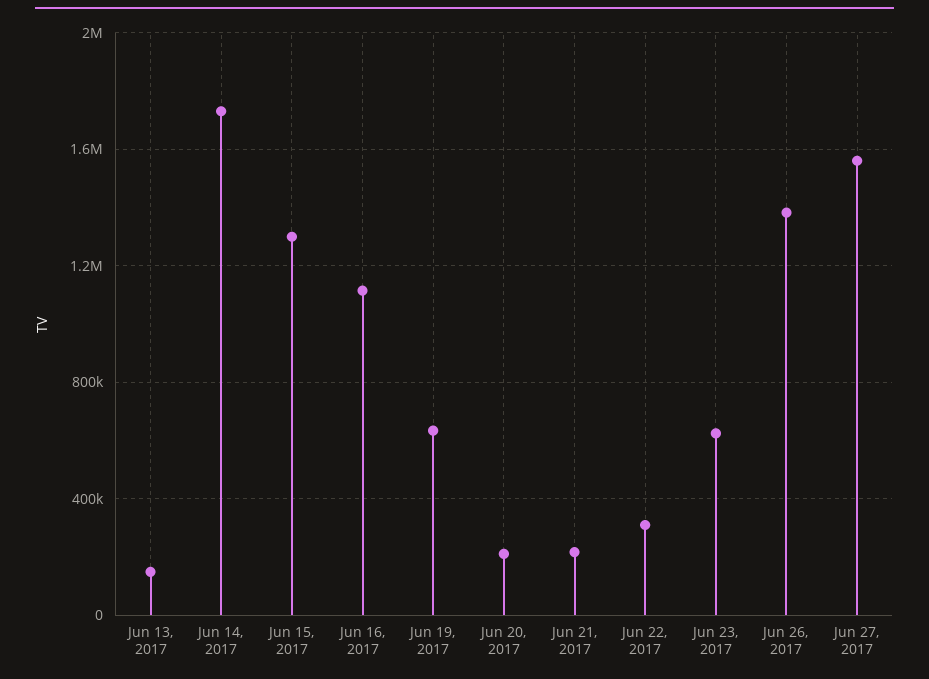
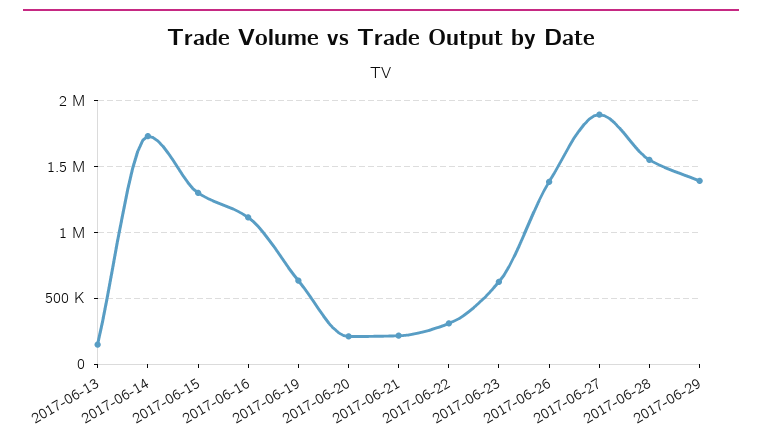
Jun 27, 2017: 1550000 -> 1900000
2017-06-28: none -> 1550000
2017-06-29: none -> 1400000

